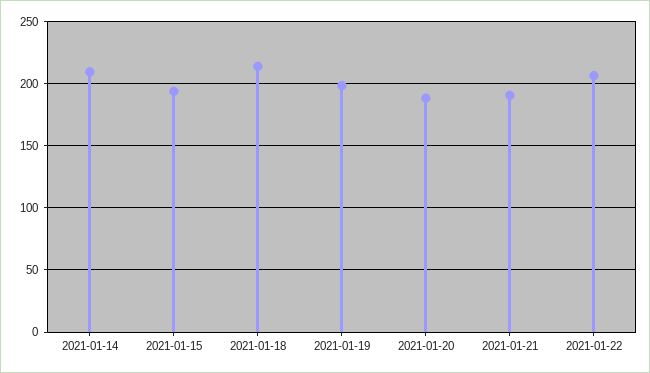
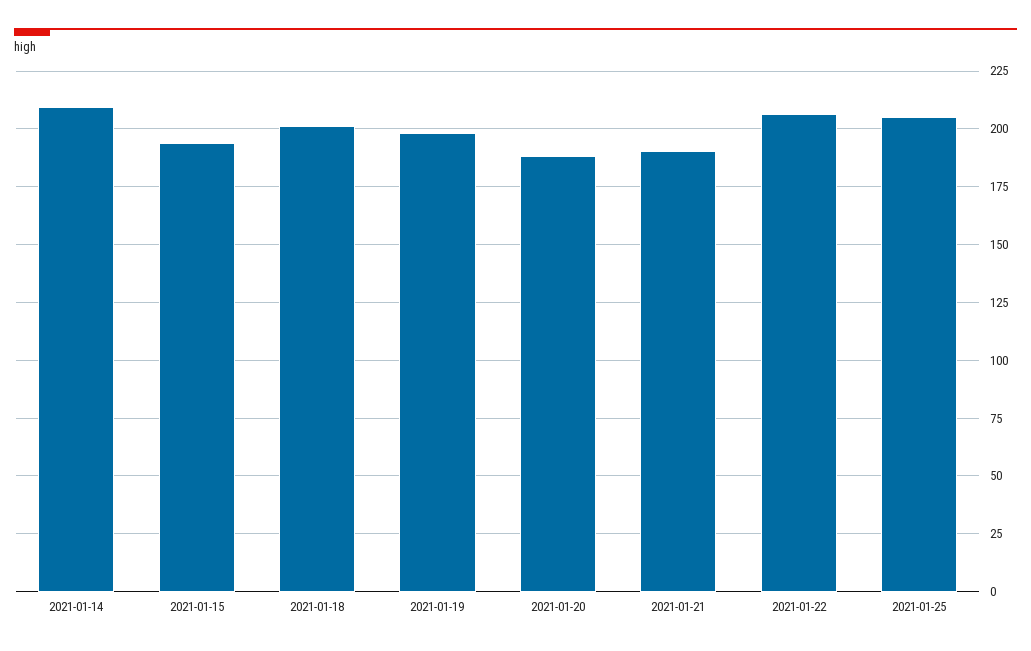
2021-01-18: 215 -> 200
2021-01-25: none -> 205

